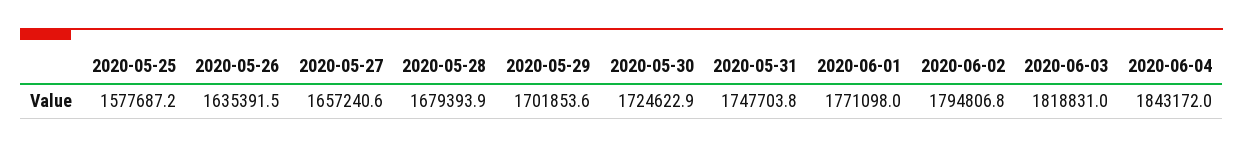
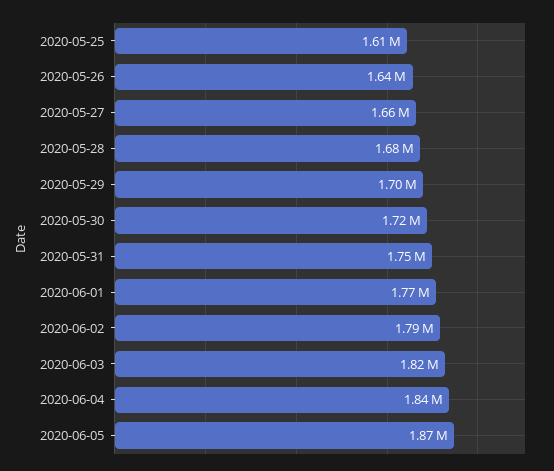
2020-05-25: 1577687.2 -> 1610000
2020-06-05: none -> 1870000

